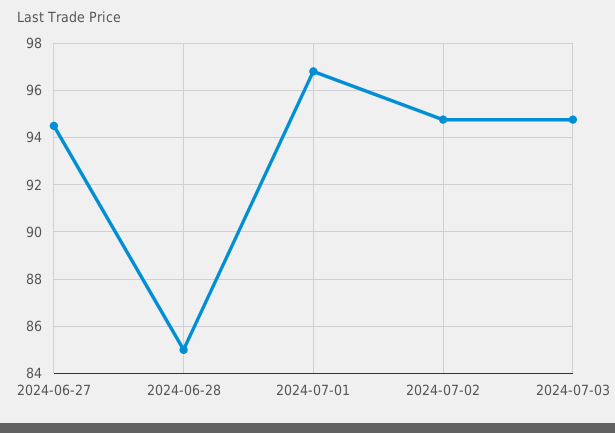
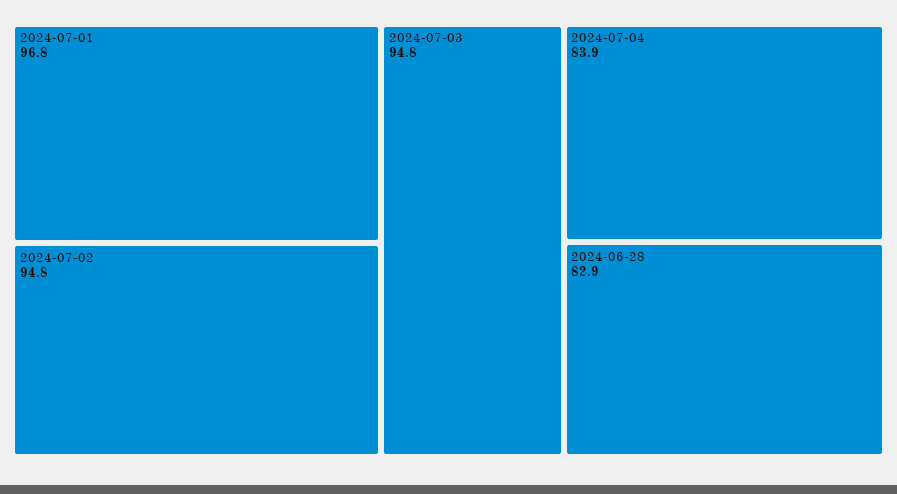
2024-06-27: 94.5 -> none
2024-06-28: 85 -> 82.9
2024-07-04: none -> 83.9

